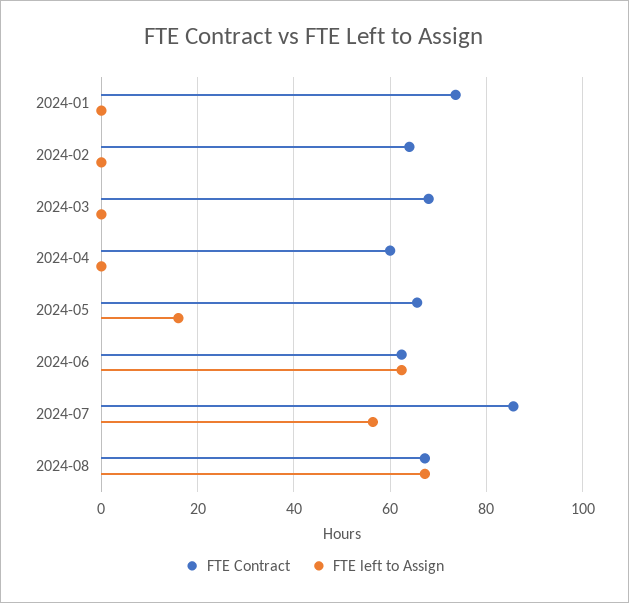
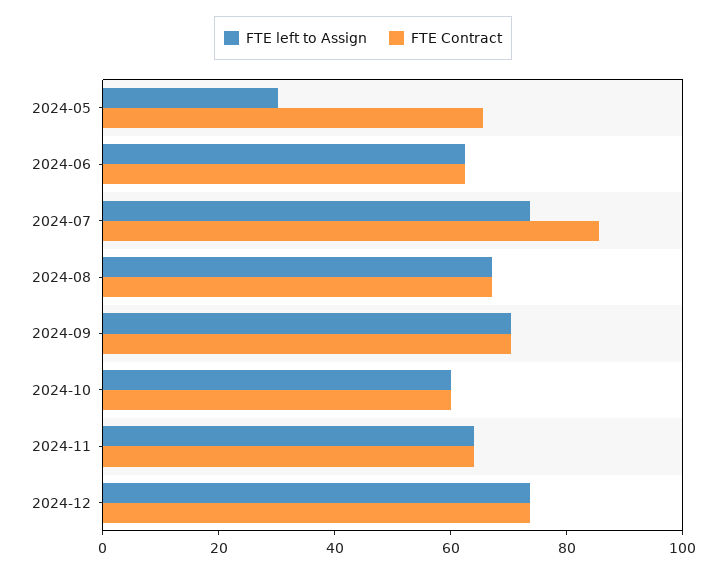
FTE Contract, 2024-01: 74 -> none
FTE left to Assign, 2024-01: 0 -> none
FTE Contract, 2024-02: 64 -> none
FTE left to Assign, 2024-02: 0 -> none
FTE Contract, 2024-03: 68 -> none
FTE left to Assign, 2024-03: 0 -> none
FTE Contract, 2024-04: 60 -> none
FTE left to Assign, 2024-04: 0 -> none
FTE left to Assign, 2024-05: 16 -> 30
FTE left to Assign, 2024-07: 56 -> 75
FTE left to Assign, 2024-09: none -> 70
FTE Contract, 2024-09: none -> 70
FTE left to Assign, 2024-10: none -> 60
FTE Contract, 2024-10: none -> 60
FTE left to Assign, 2024-11: none -> 65
FTE Contract, 2024-11: none -> 65
FTE left to Assign, 2024-12: none -> 75
FTE Contract, 2024-12: none -> 75

